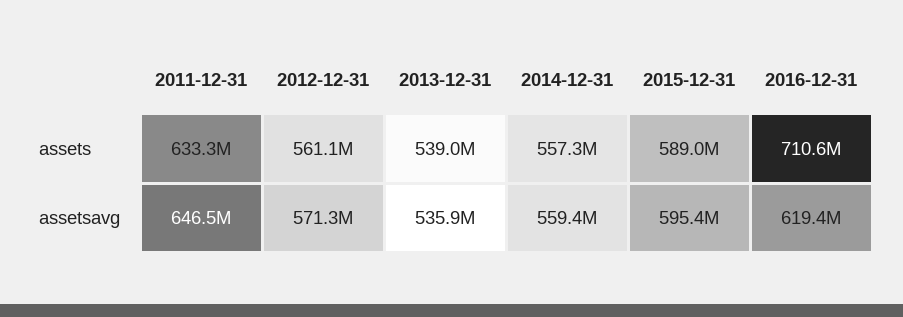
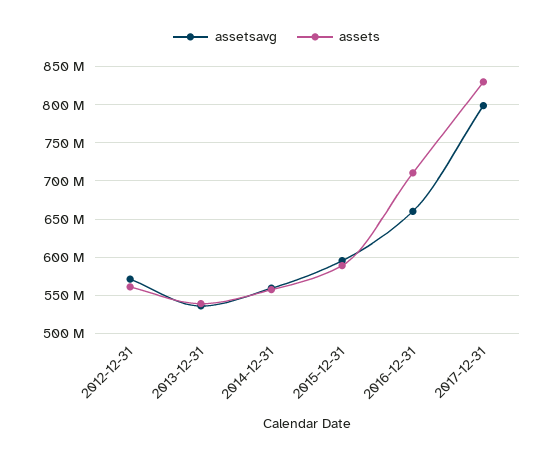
assets, 2011-12-31: 633300000 -> none
assetsavg, 2011-12-31: 646500000 -> none
assetsavg, 2016-12-31: 619400000 -> 660000000
assetsavg, 2017-12-31: none -> 800000000
assets, 2017-12-31: none -> 830000000

